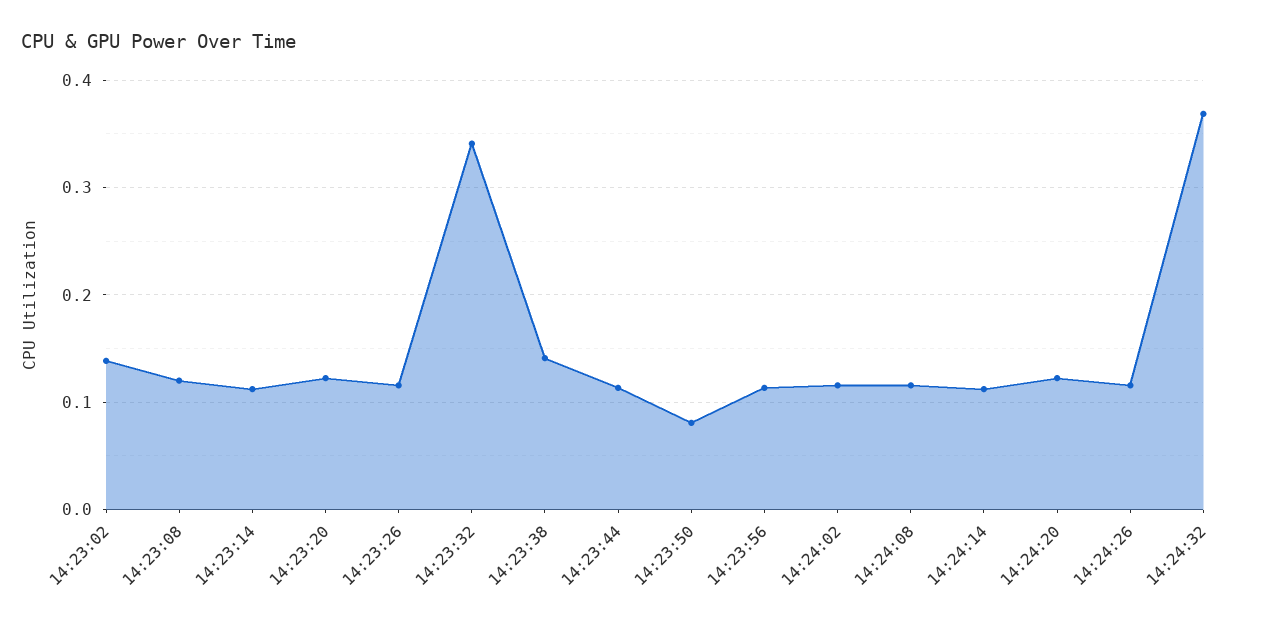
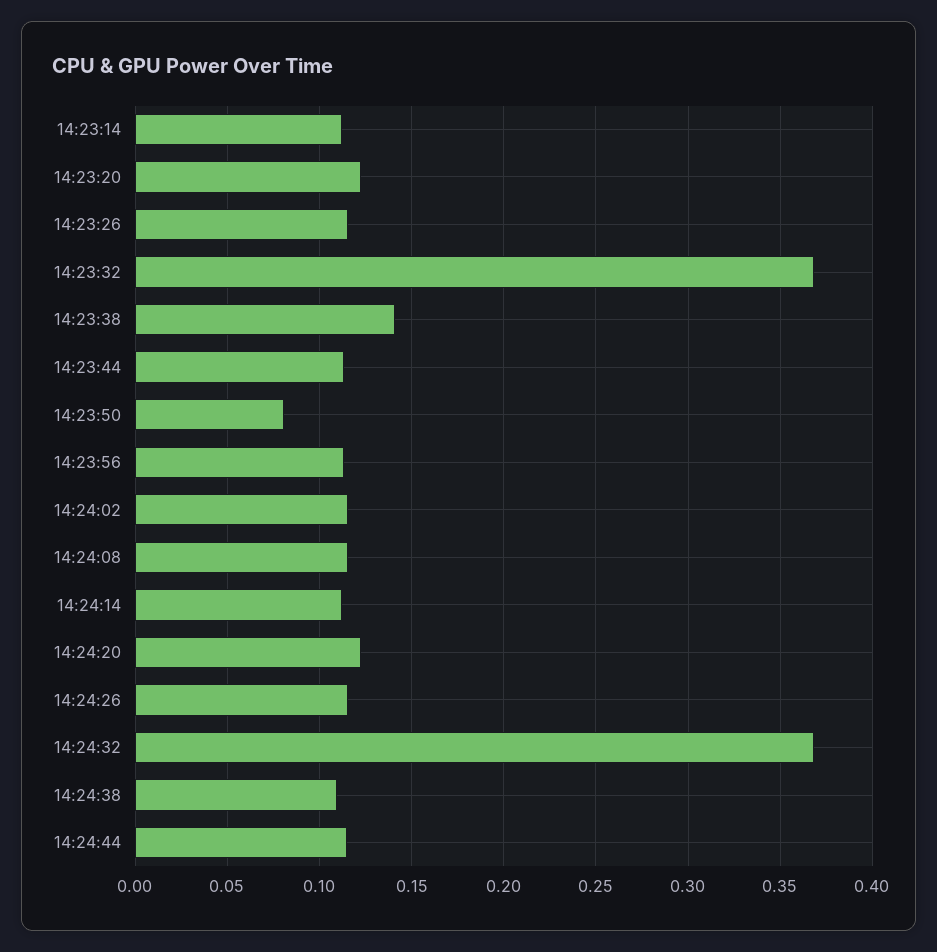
14:23:02: 0.14 -> none
14:23:08: 0.12 -> none
14:23:32: 0.34 -> 0.37
14:24:38: none -> 0.11
14:24:44: none -> 0.115

